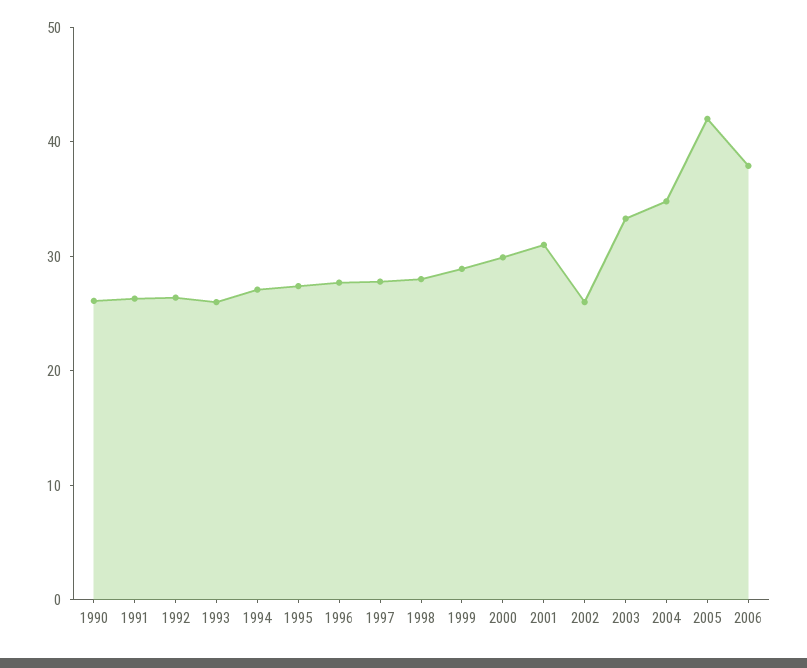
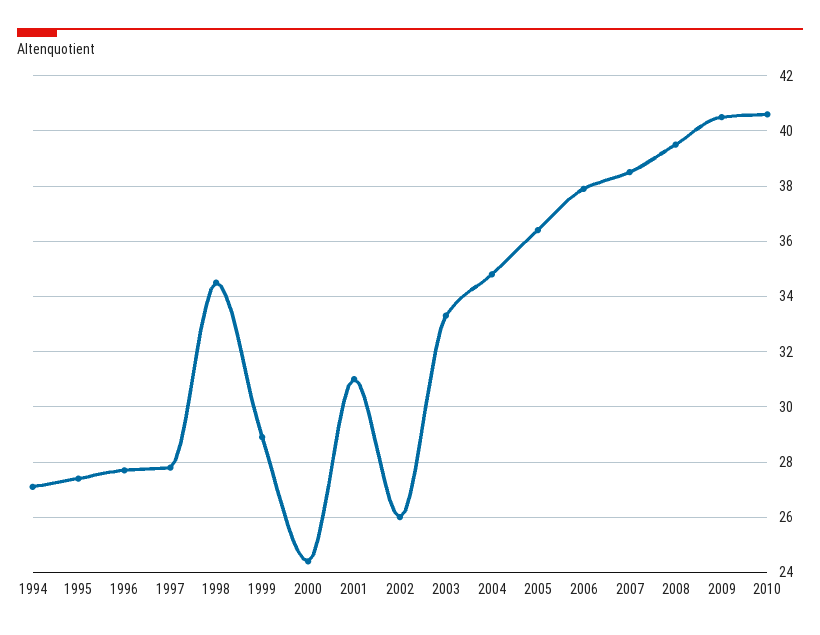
1990: 26 -> none
1991: 26 -> none
1992: 26 -> none
1993: 26 -> none
1998: 28 -> 34.5
2000: 30 -> 24.5
2005: 42 -> 36.5
2007: none -> 38.5
2008: none -> 39.5
2009: none -> 40.5
2010: none -> 40.5

